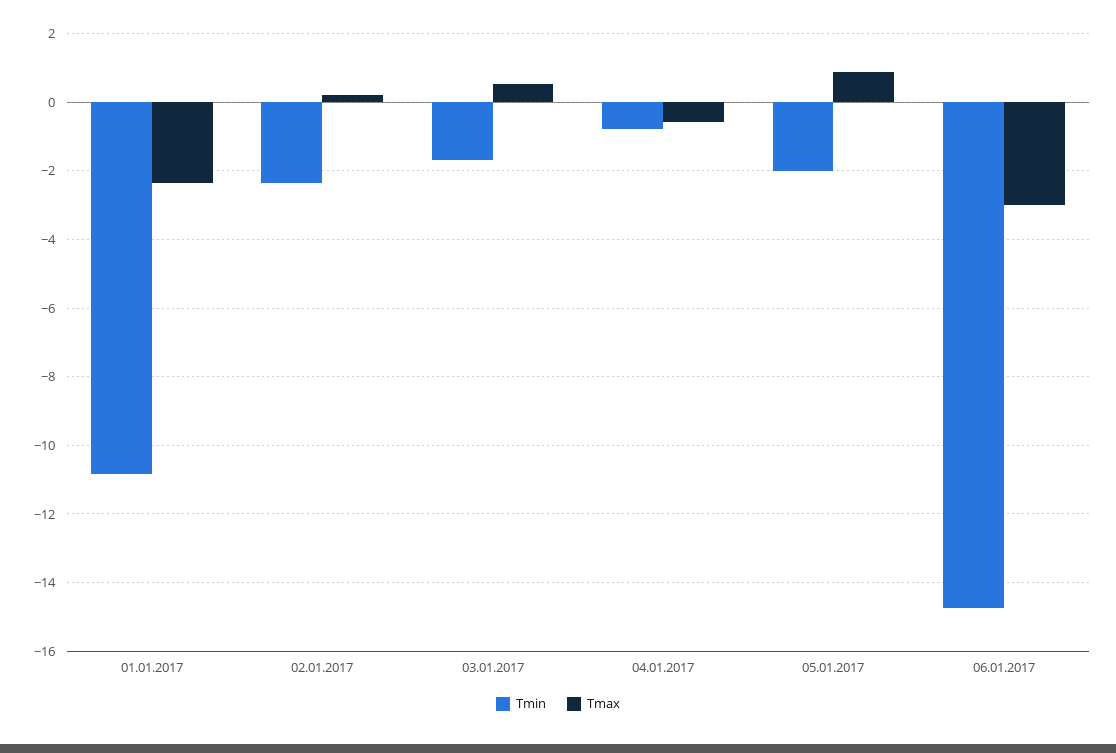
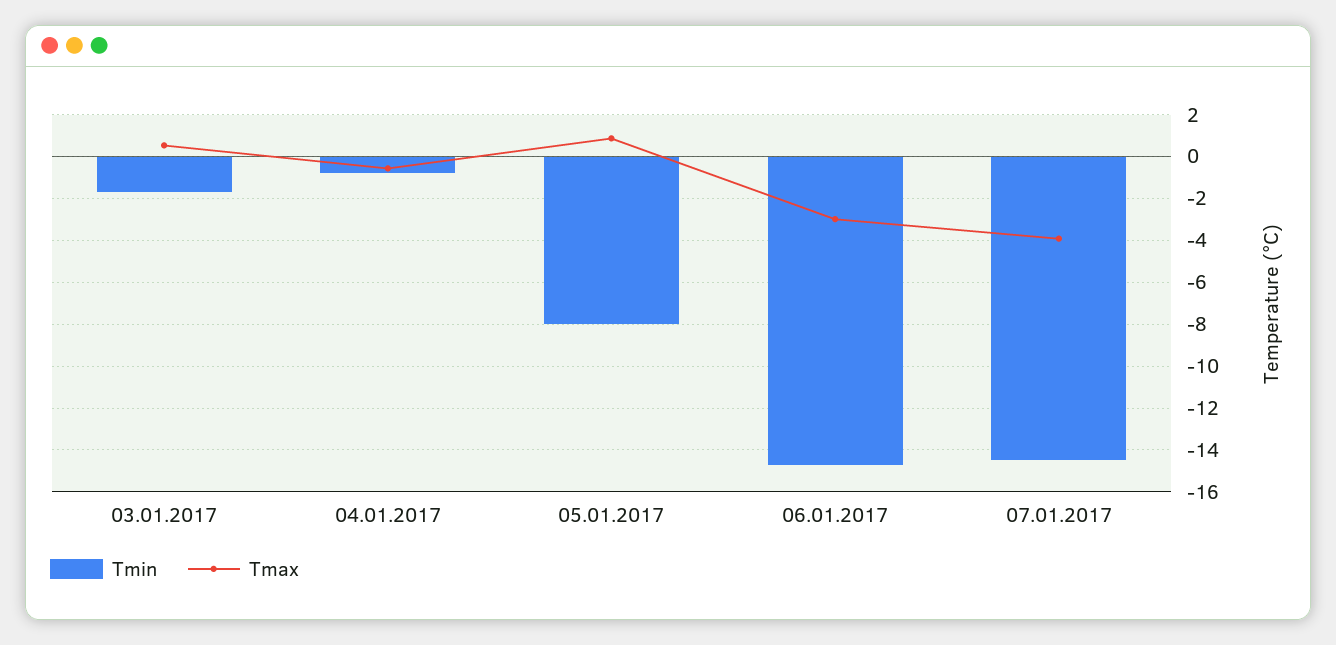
Tmin, 01.01.2017: -10.8 -> none
Tmax, 01.01.2017: -2.4 -> none
Tmin, 02.01.2017: -2.4 -> none
Tmax, 02.01.2017: 0.2 -> none
Tmin, 05.01.2017: -2 -> -8
Tmin, 07.01.2017: none -> -14.5
Tmax, 07.01.2017: none -> -4

